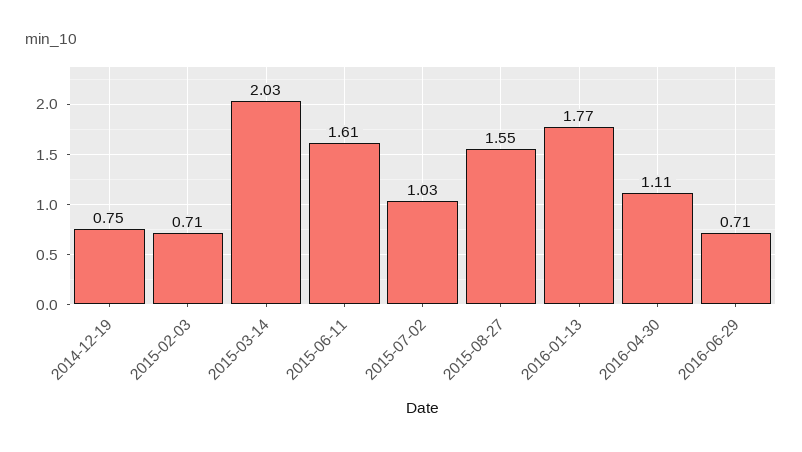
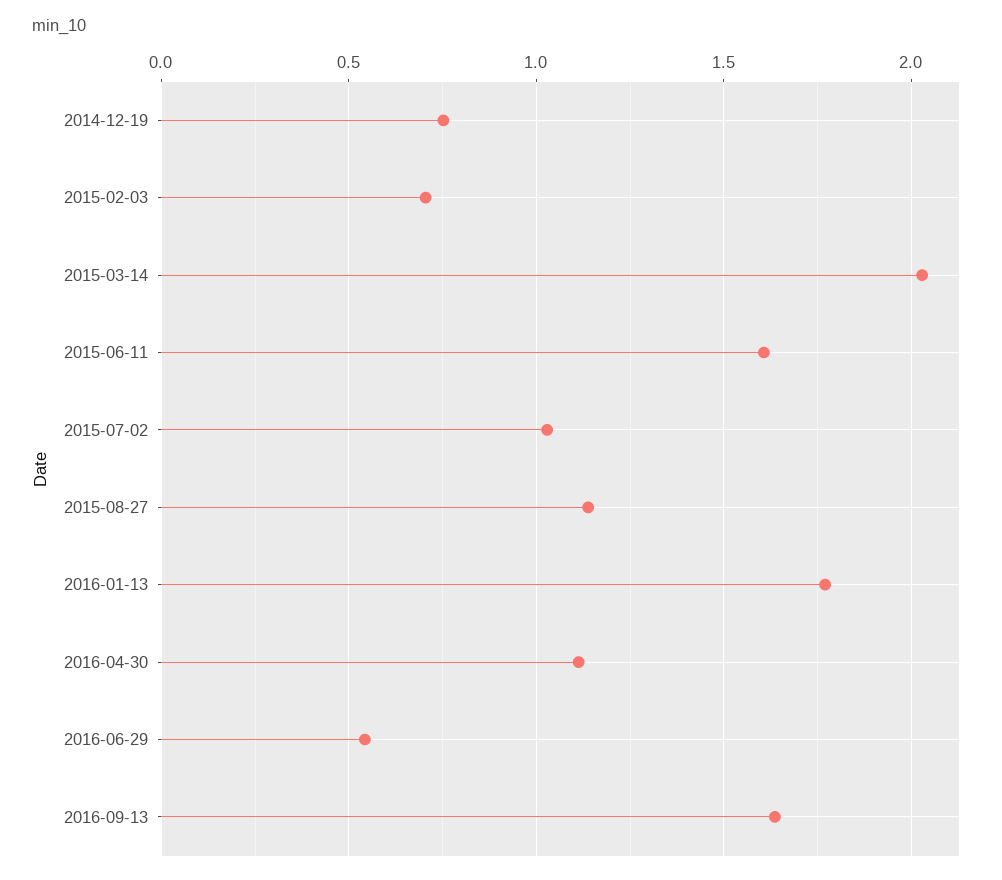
2015-08-27: 1.55 -> 1.15
2016-06-29: 0.71 -> 0.55
2016-09-13: none -> 1.65

